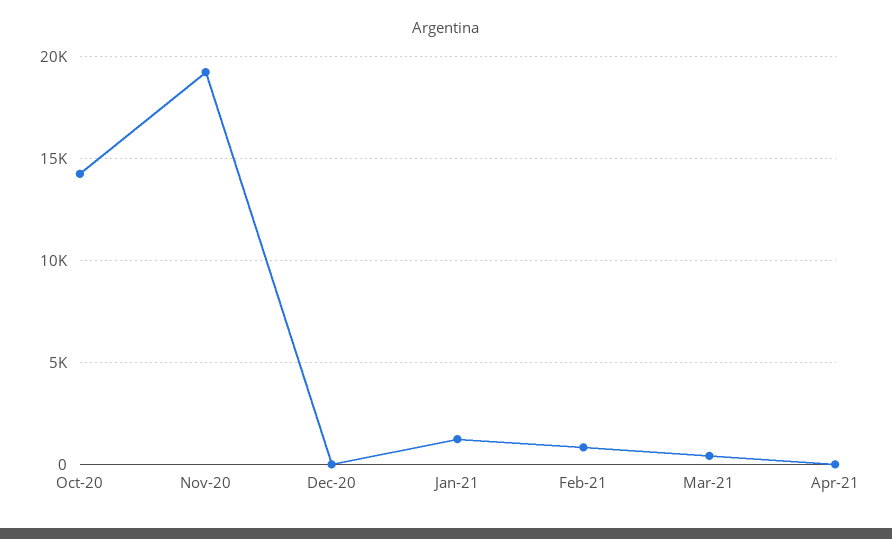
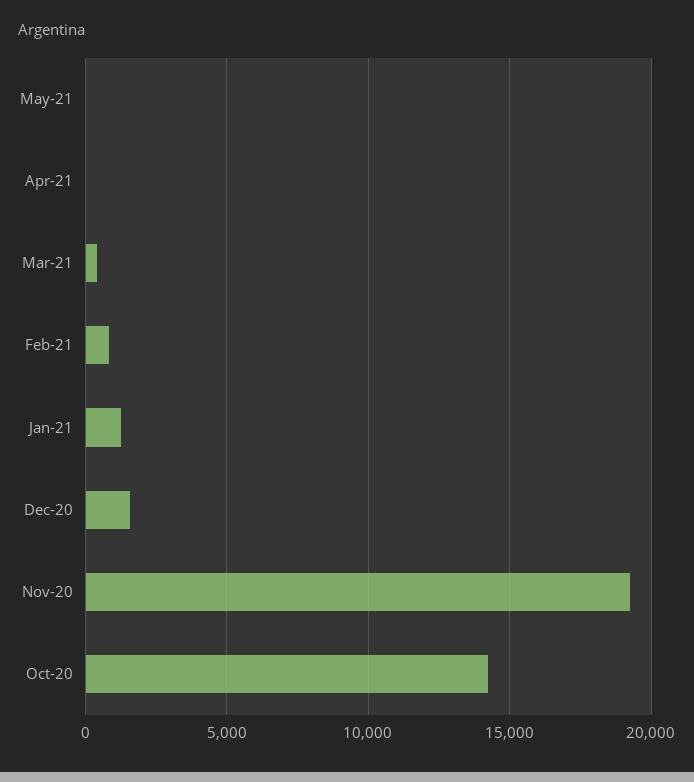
Dec-20: 0 -> 1500
May-21: none -> 0

